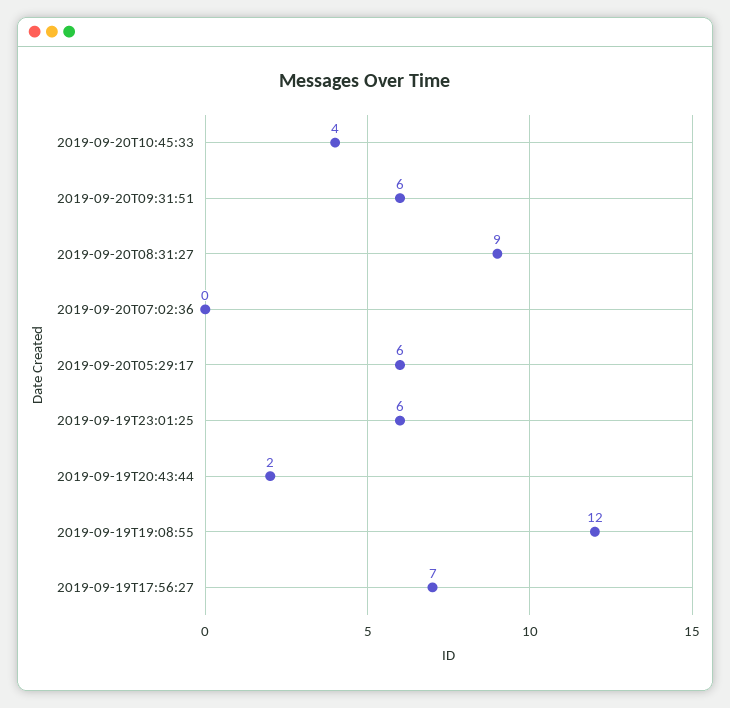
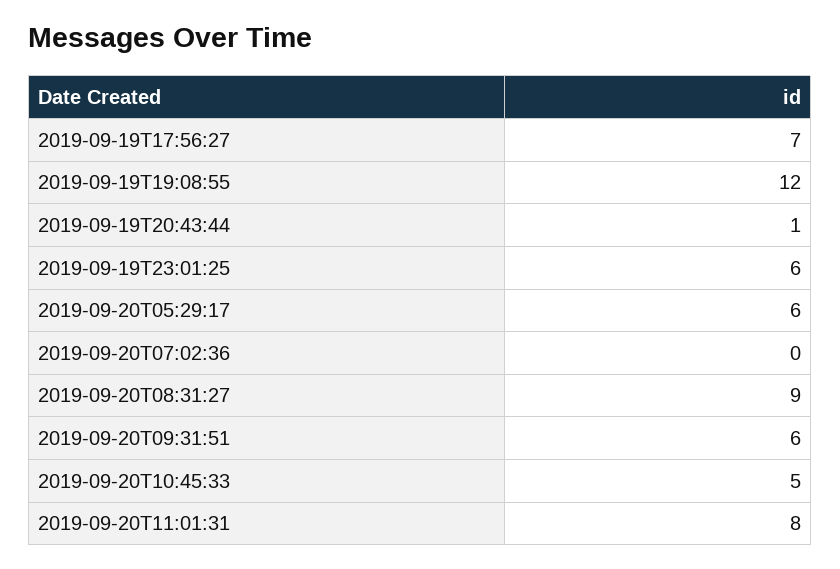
2019-09-20T10:45:33: 4 -> 5
2019-09-19T20:43:44: 2 -> 1
2019-09-20T11:01:31: none -> 8

